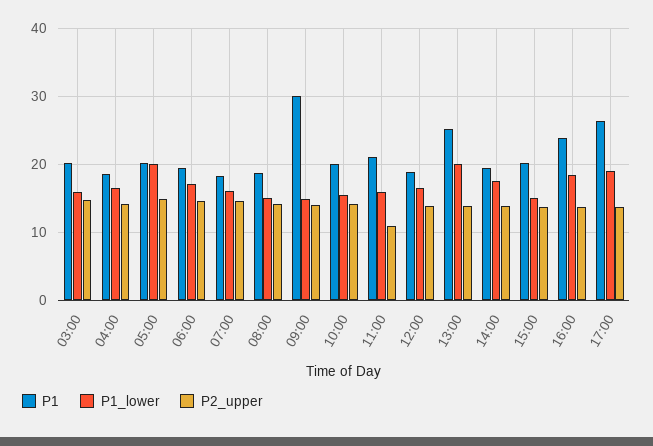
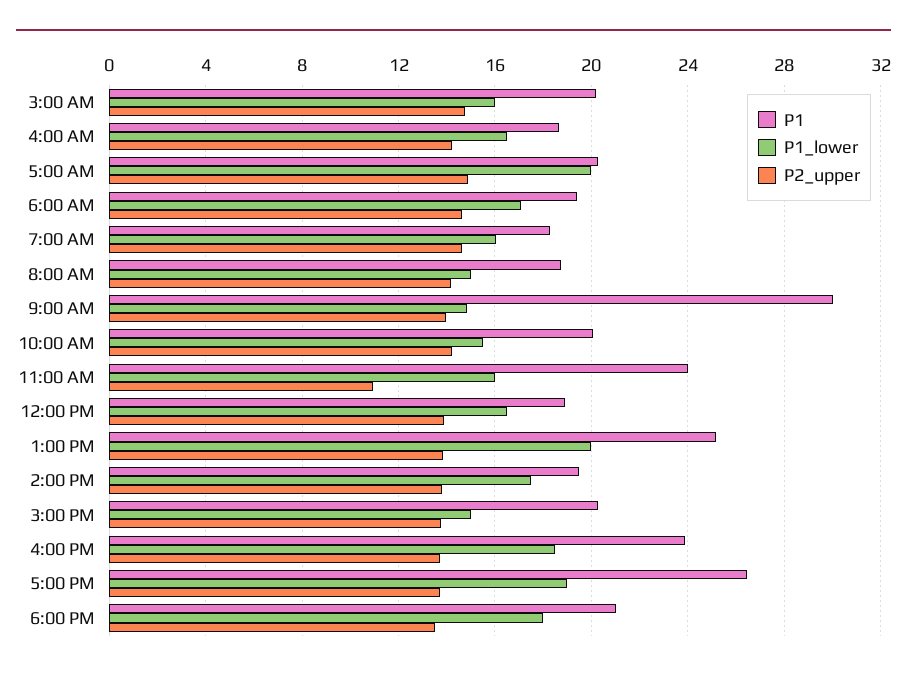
P1, 11:00: 21 -> 24
P1, 6:00 PM: none -> 21
P1_lower, 6:00 PM: none -> 18
P2_upper, 6:00 PM: none -> 13.5

